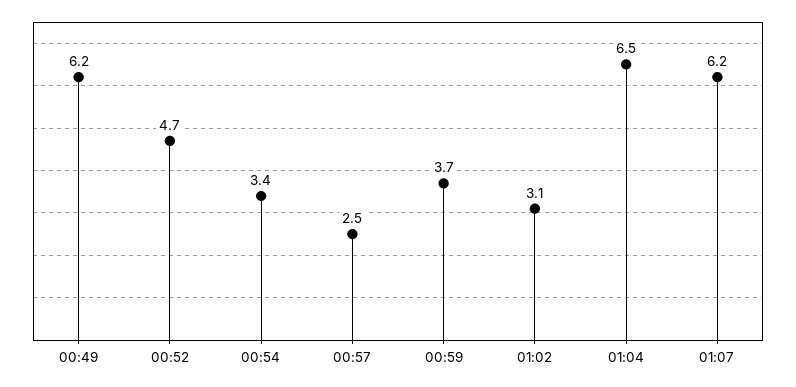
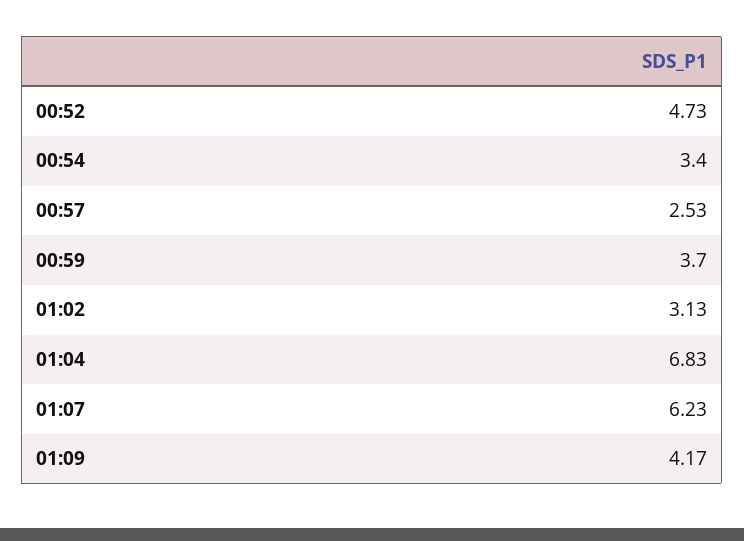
00:49: 6.2 -> none
01:04: 6.5 -> 6.83
01:09: none -> 4.17

